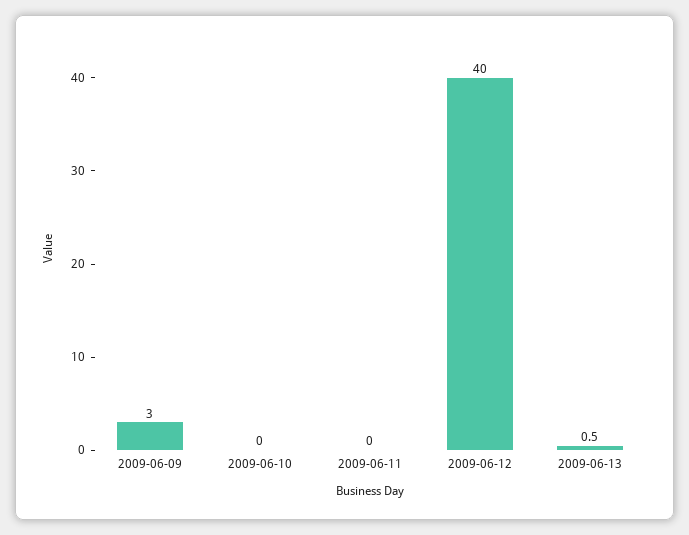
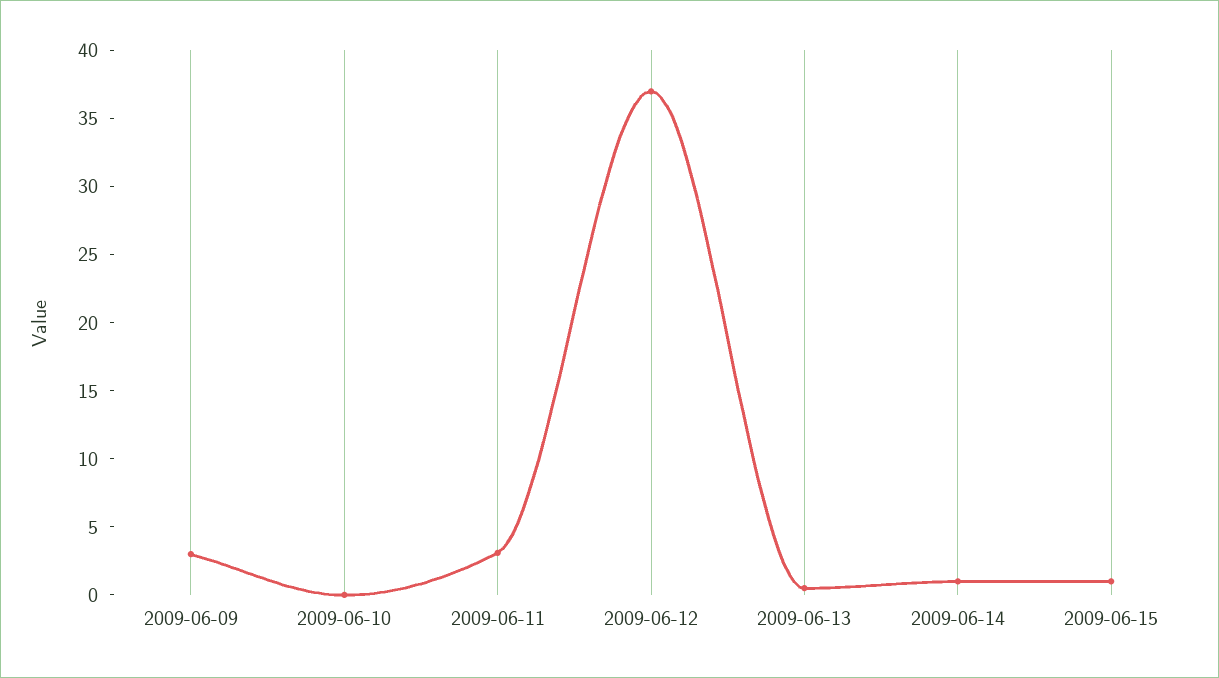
2009-06-11: 0 -> 3
2009-06-12: 40 -> 37
2009-06-14: none -> 1
2009-06-15: none -> 1

